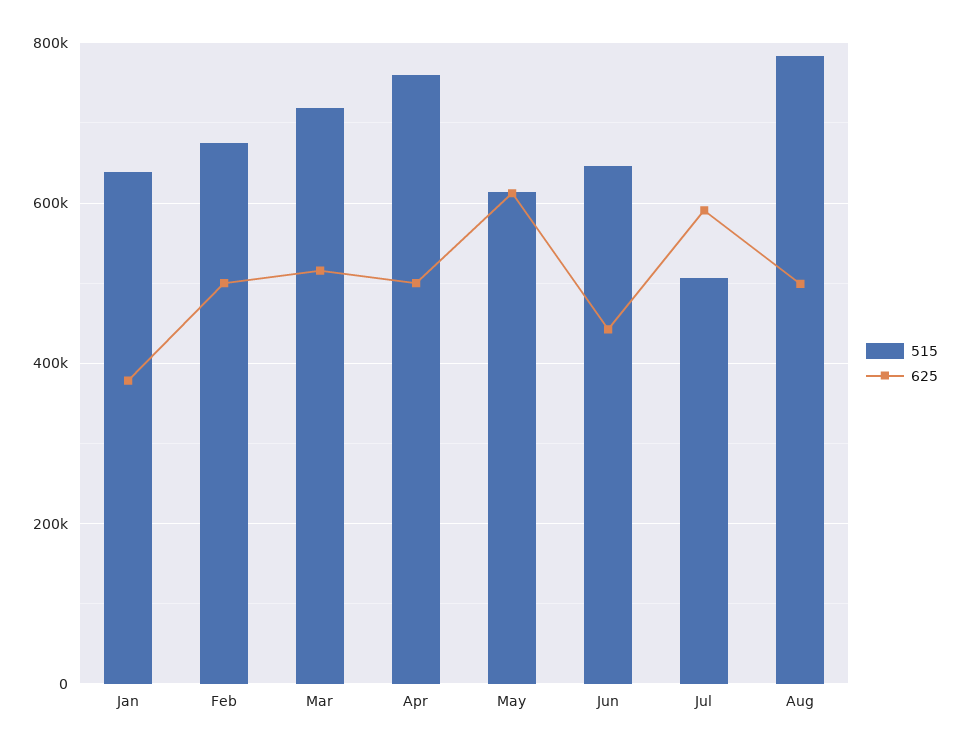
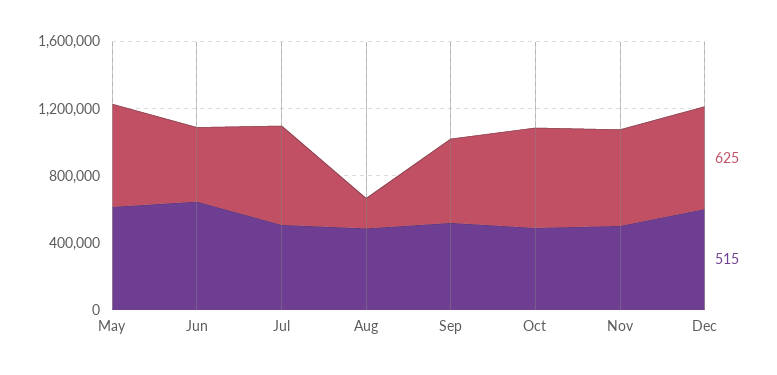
515, Jan: 640000 -> none
625, Jan: 380000 -> none
515, Feb: 680000 -> none
625, Feb: 500000 -> none
515, Mar: 720000 -> none
625, Mar: 520000 -> none
515, Apr: 760000 -> none
625, Apr: 500000 -> none
515, Aug: 780000 -> 500000
625, Aug: 500000 -> 200000
625, Sep: none -> 500000
515, Sep: none -> 500000
625, Oct: none -> 600000
515, Oct: none -> 500000
625, Nov: none -> 600000
515, Nov: none -> 500000
625, Dec: none -> 600000
515, Dec: none -> 600000

